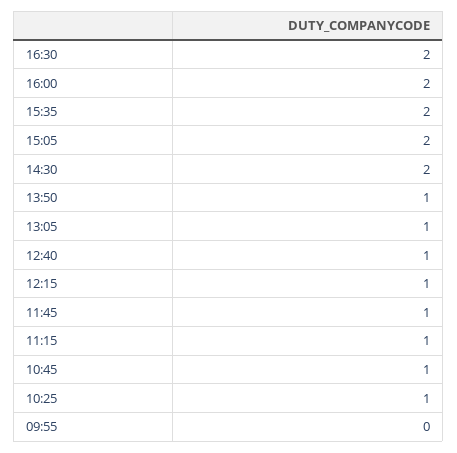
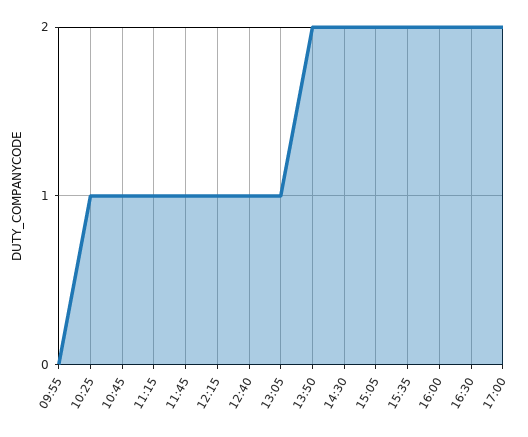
13:50: 1 -> 2
17:00: none -> 2

